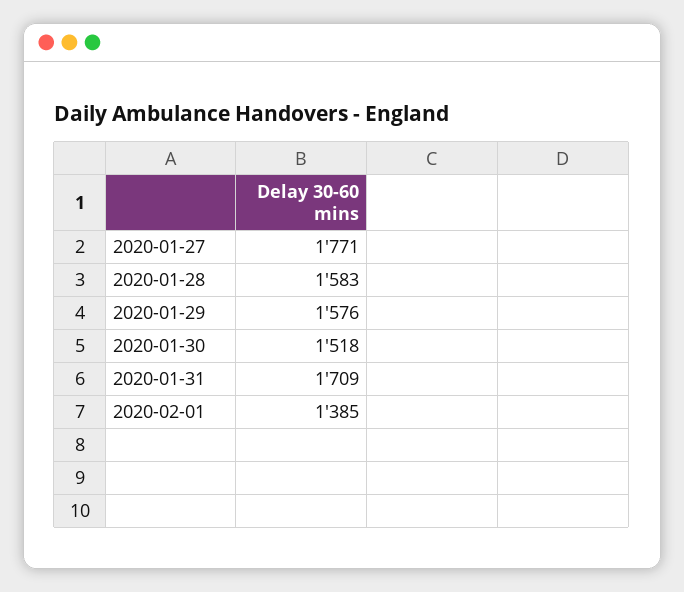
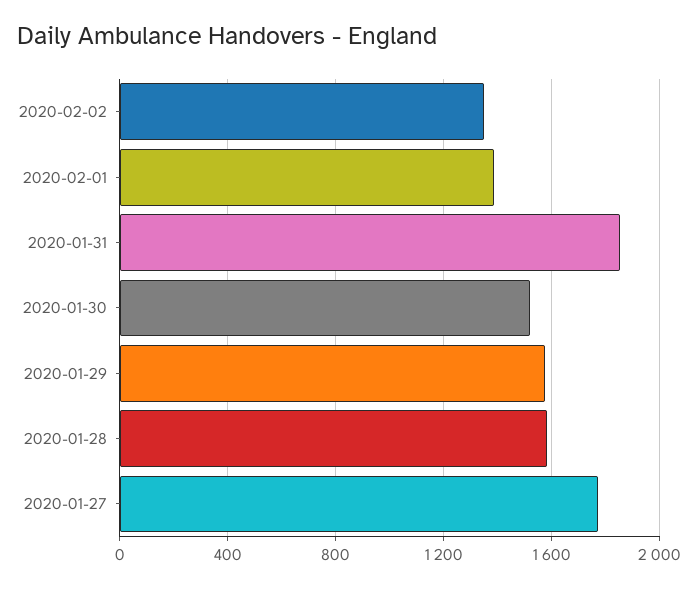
2020-01-31: 1709 -> 1850
2020-02-02: none -> 1350

